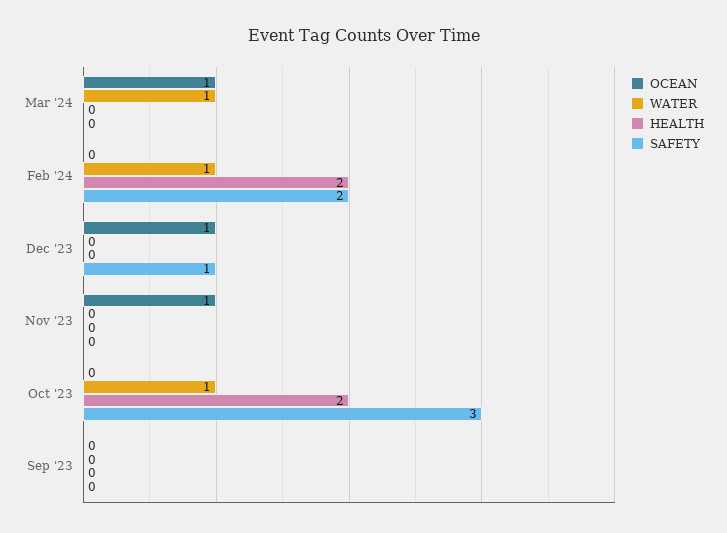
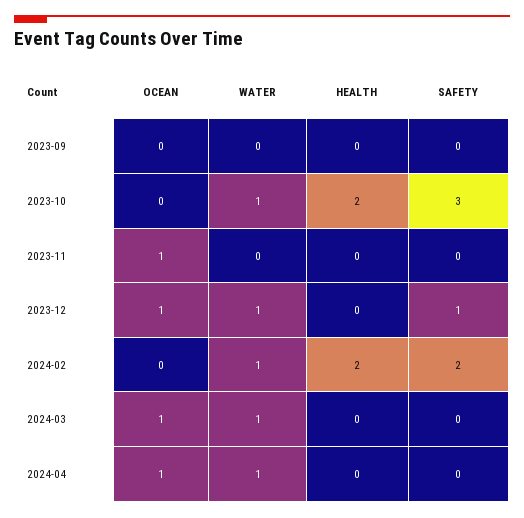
WATER, Dec '23: 0 -> 1
OCEAN, 2024-04: none -> 1
WATER, 2024-04: none -> 1
HEALTH, 2024-04: none -> 0
SAFETY, 2024-04: none -> 0

